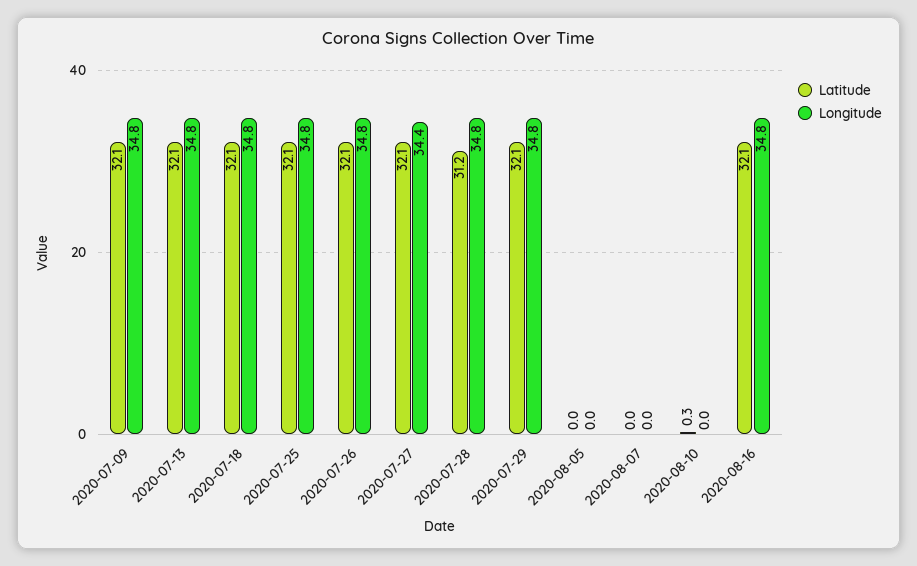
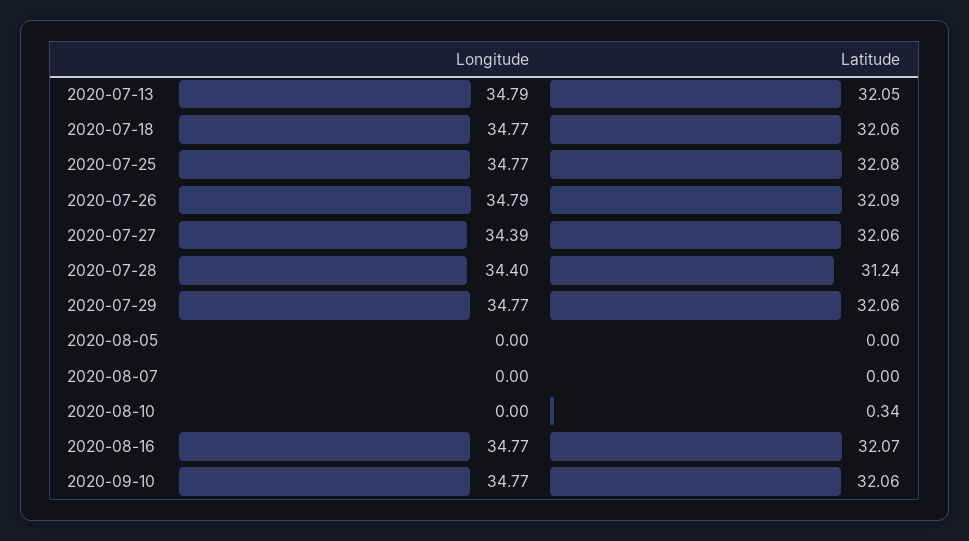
Latitude, 2020-07-09: 32.1 -> none
Longitude, 2020-07-09: 34.8 -> none
Longitude, 2020-07-28: 34.8 -> 34.4
Longitude, 2020-09-10: none -> 34.77
Latitude, 2020-09-10: none -> 32.06

